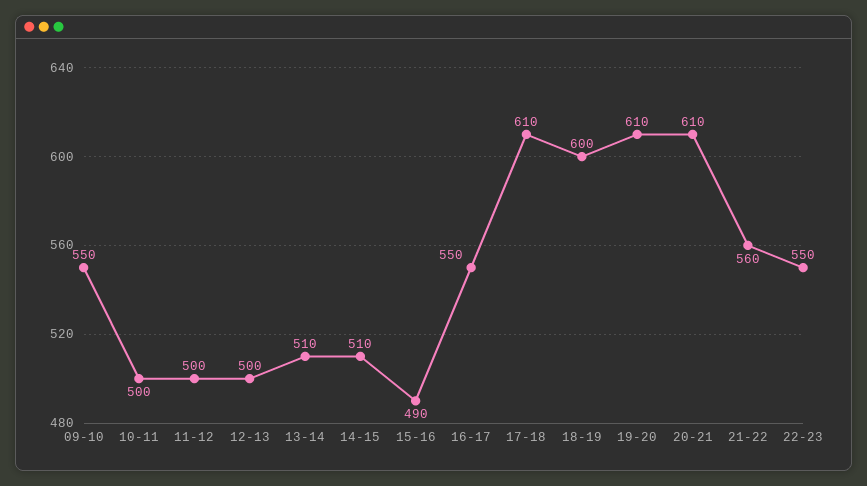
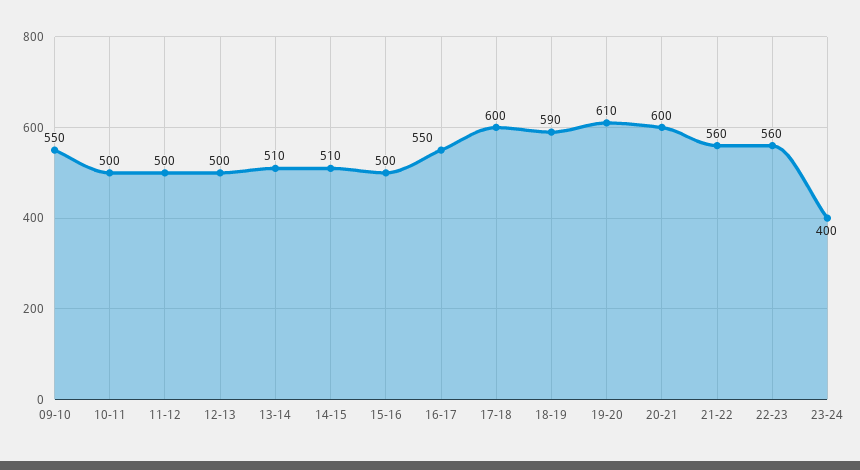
15-16: 490 -> 500
17-18: 610 -> 600
18-19: 600 -> 590
20-21: 610 -> 600
22-23: 550 -> 560
23-24: none -> 400

